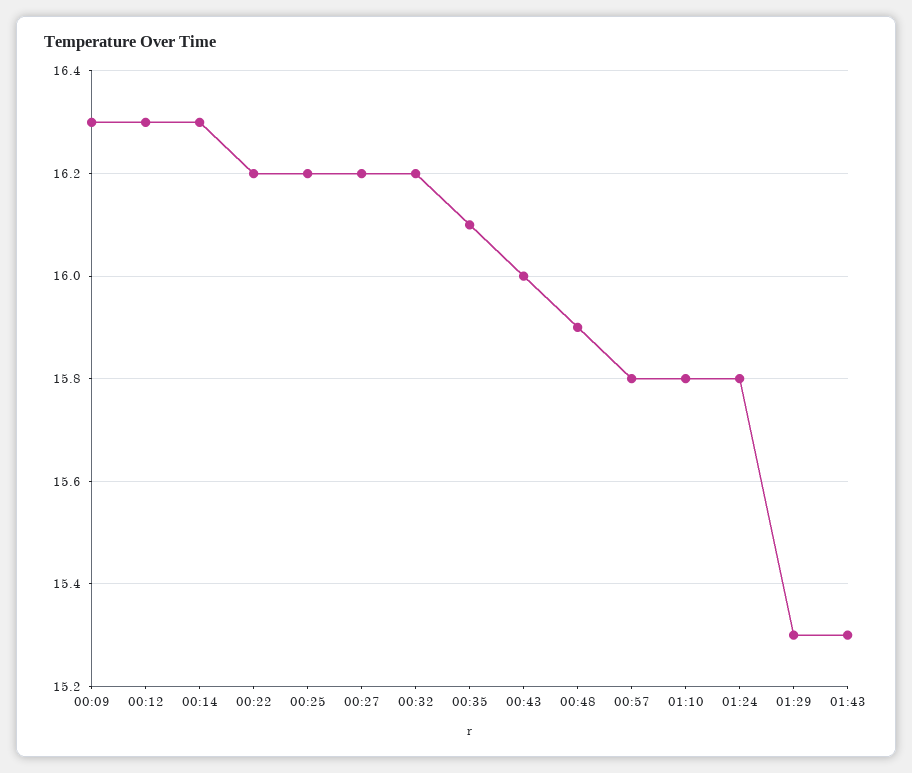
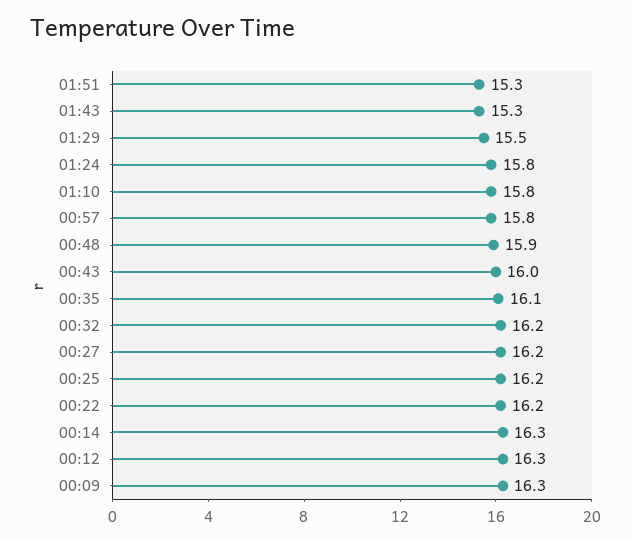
01:29: 15.3 -> 15.5
01:51: none -> 15.3

